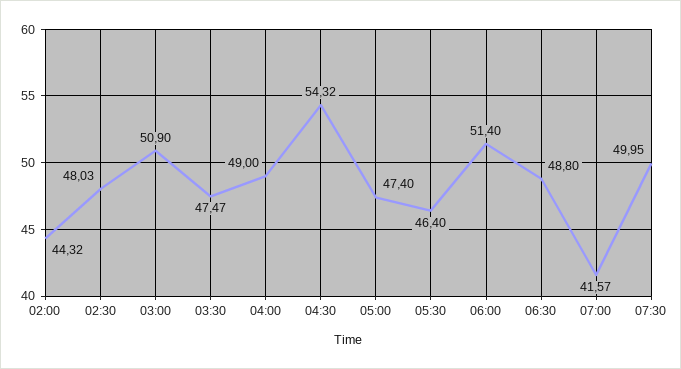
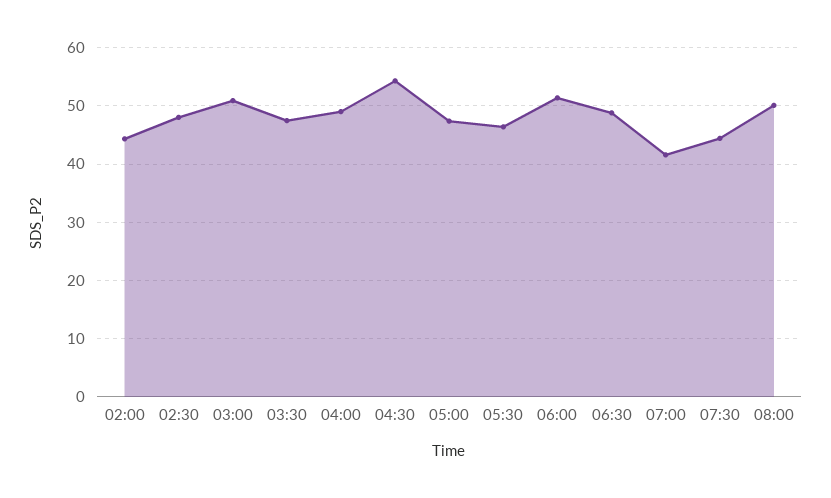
07:30: 49.95 -> 44
08:00: none -> 50

